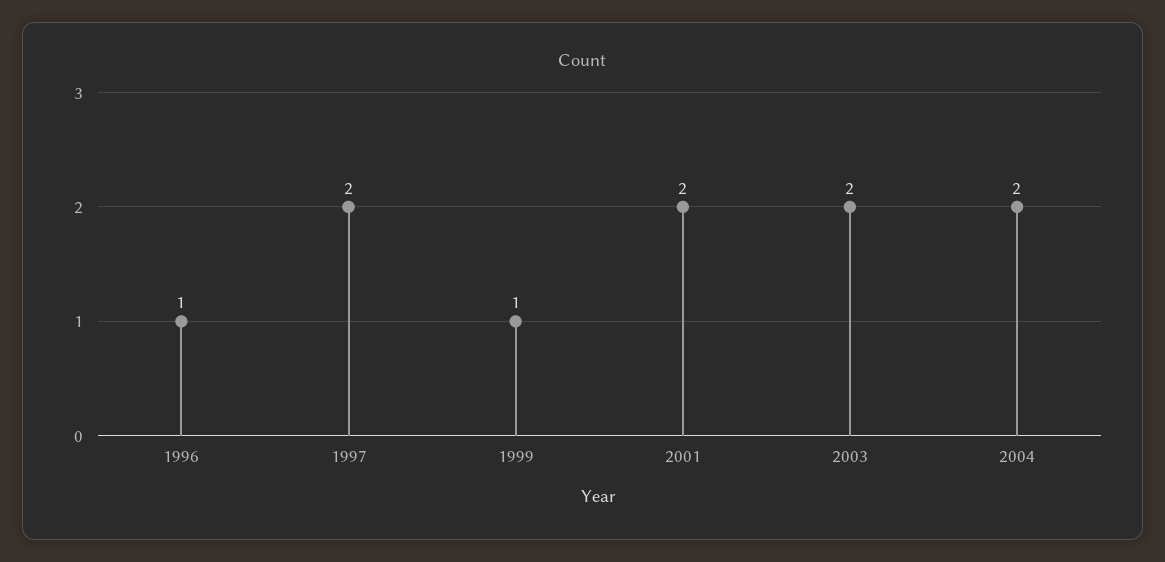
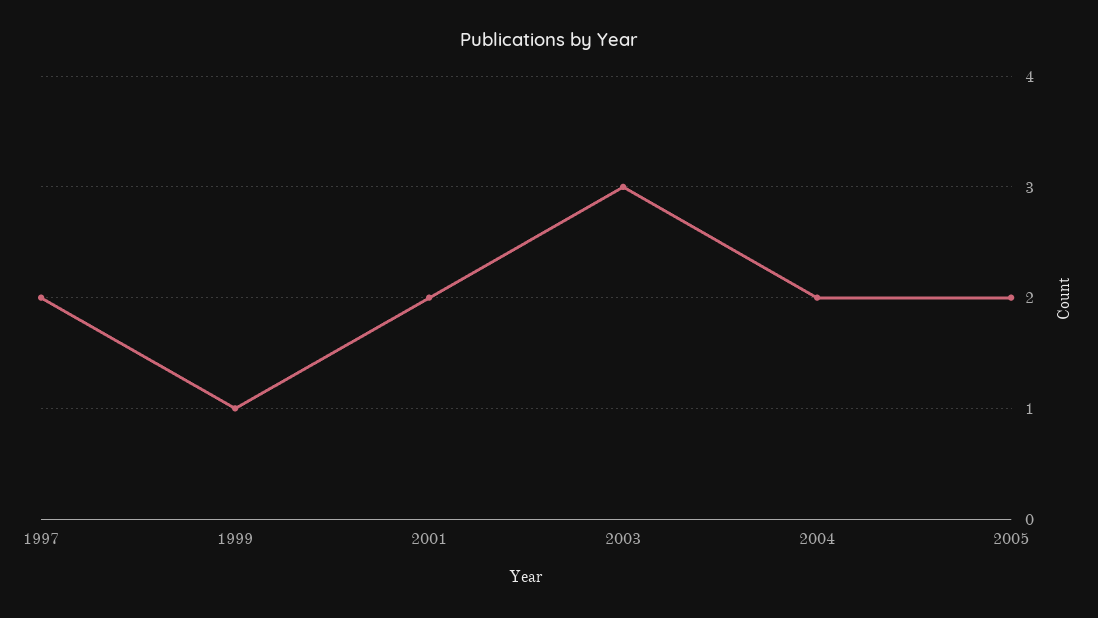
1996: 1 -> none
2003: 2 -> 3
2005: none -> 2

